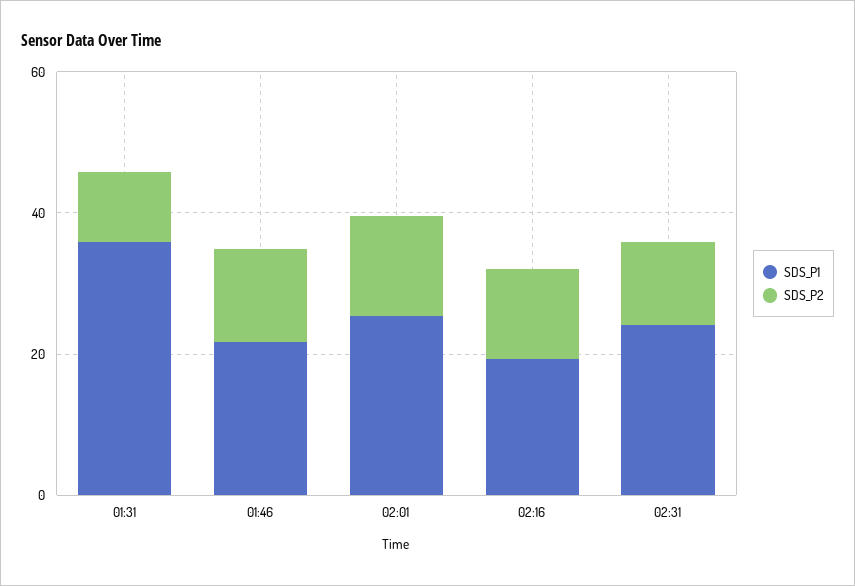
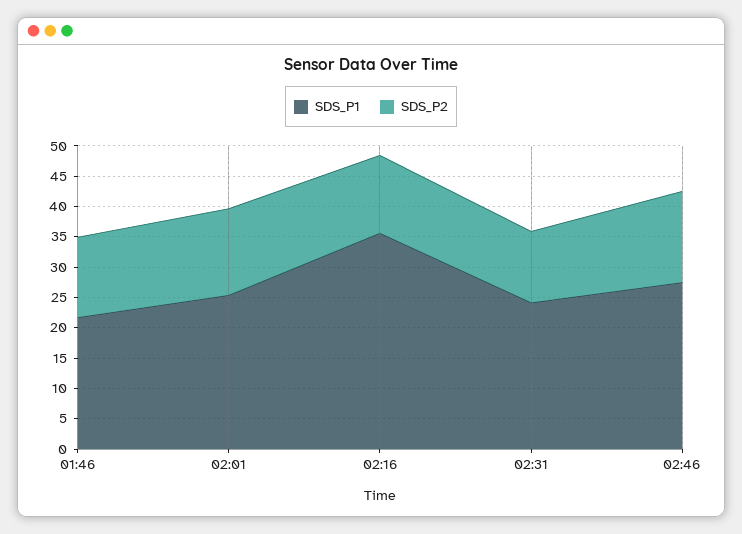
SDS_P1, 01:31: 35 -> none
SDS_P2, 01:31: 10 -> none
SDS_P1, 02:16: 20 -> 35
SDS_P1, 02:46: none -> 27.5
SDS_P2, 02:46: none -> 15

